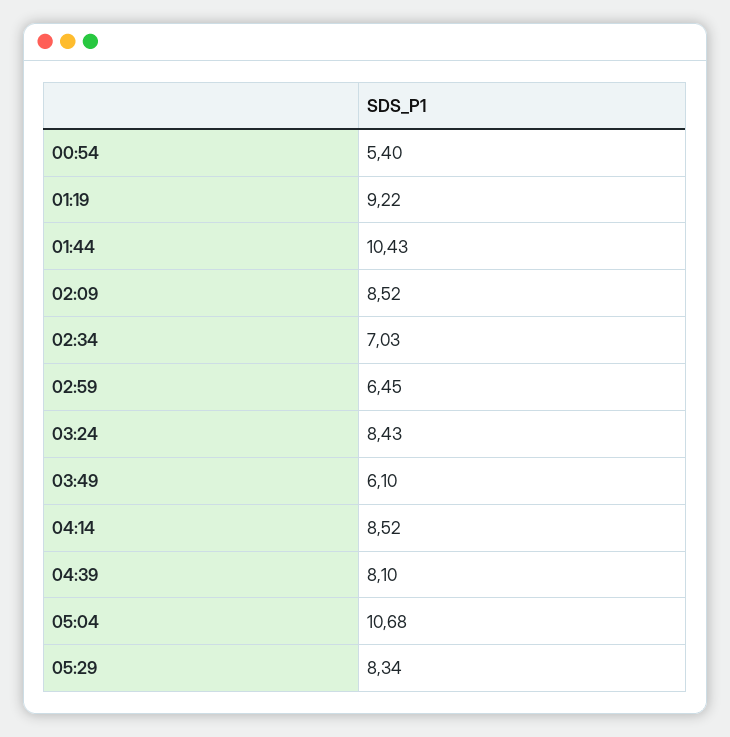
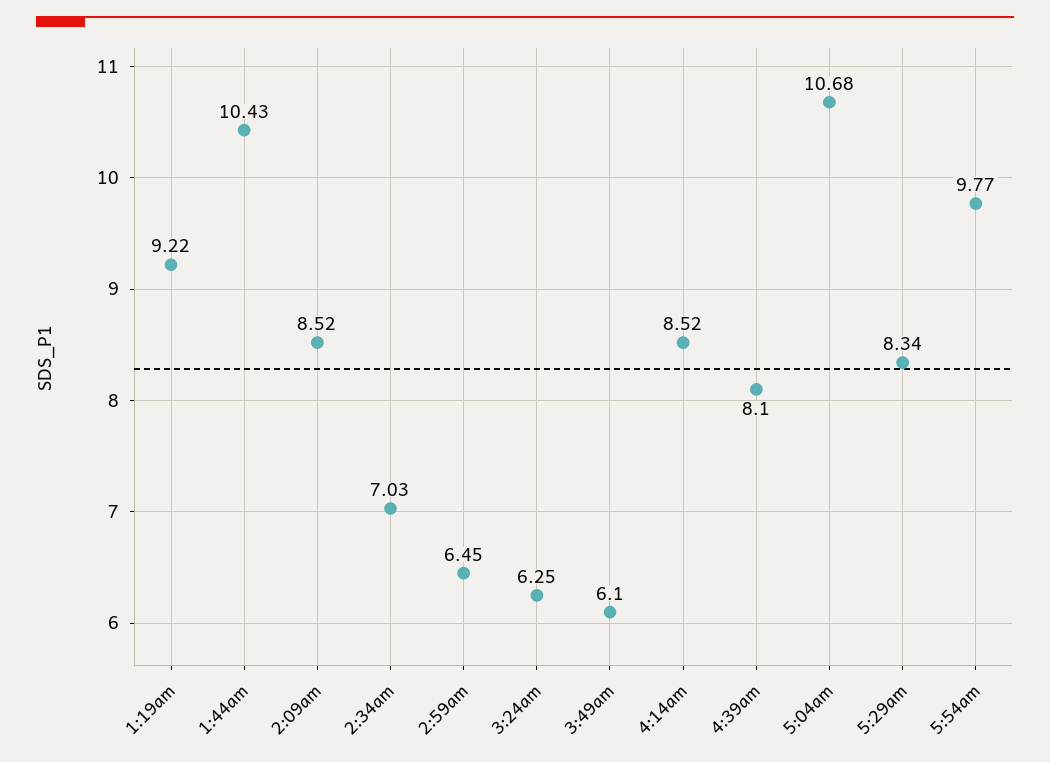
00:54: 5.4 -> none
03:24: 8.43 -> 6.25
5:54am: none -> 9.77

